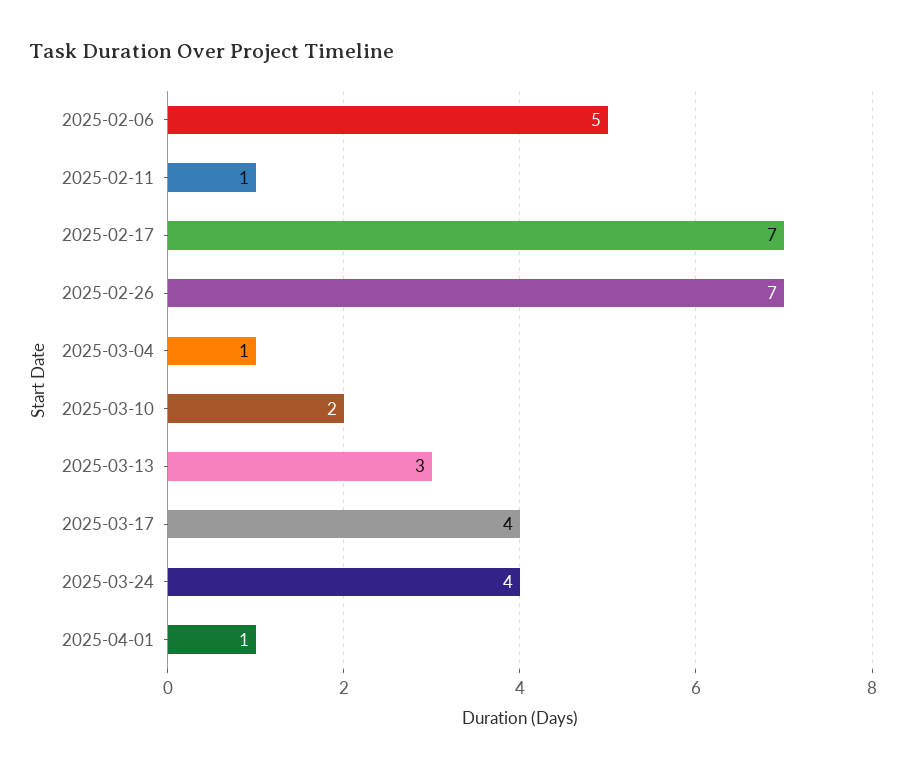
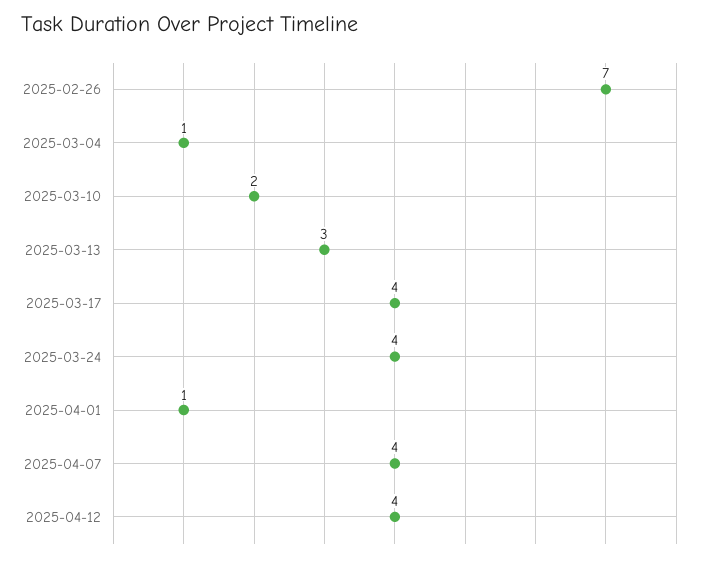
2025-02-06: 5 -> none
2025-02-11: 1 -> none
2025-02-17: 7 -> none
2025-04-07: none -> 4
2025-04-12: none -> 4

